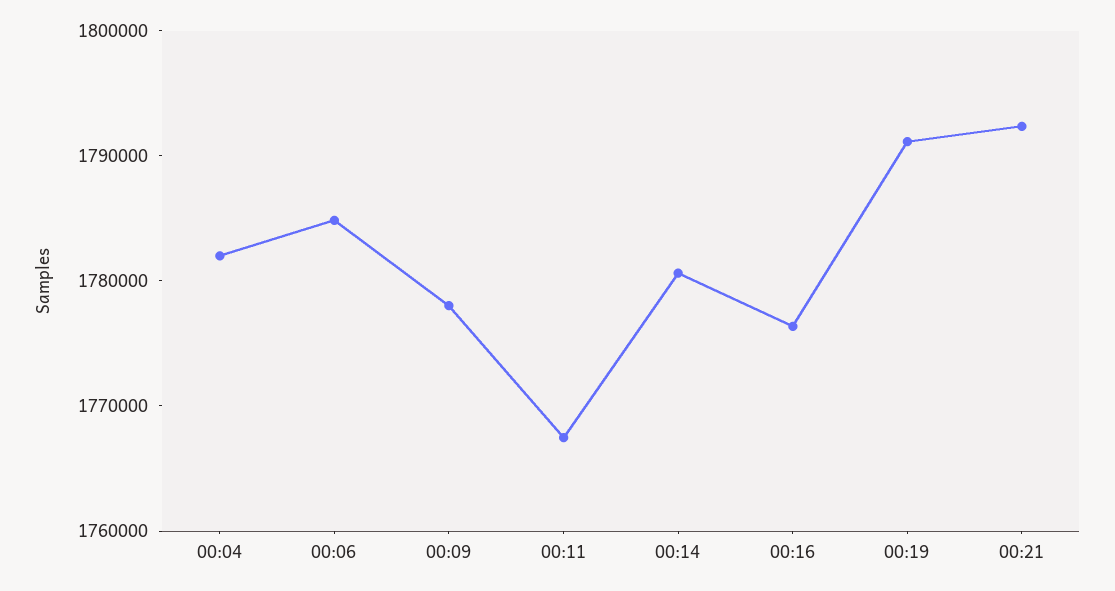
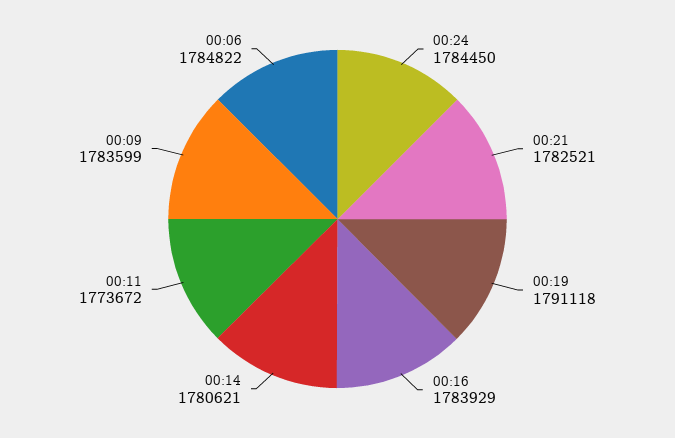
00:04: 1782000 -> none
00:09: 1778000 -> 1783599
00:11: 1768000 -> 1773672
00:16: 1776000 -> 1783929
00:21: 1792000 -> 1782521
00:24: none -> 1784450

